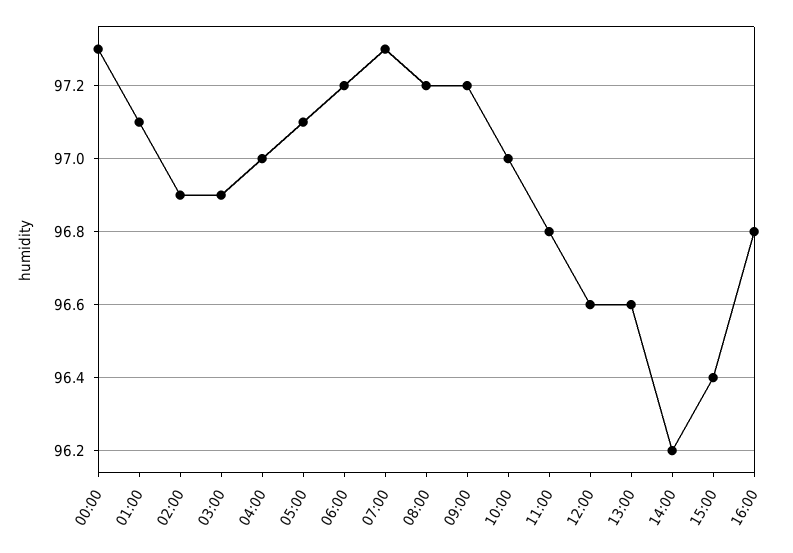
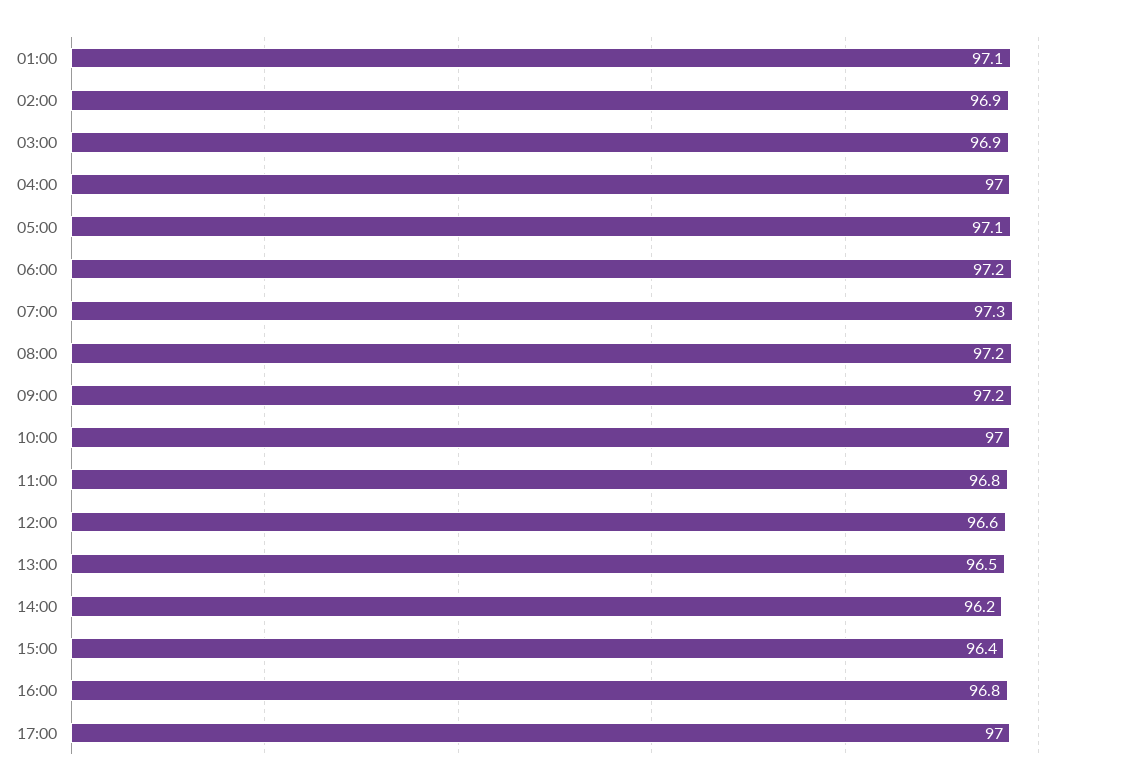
00:00: 97.3 -> none
13:00: 96.6 -> 96.5
17:00: none -> 97

